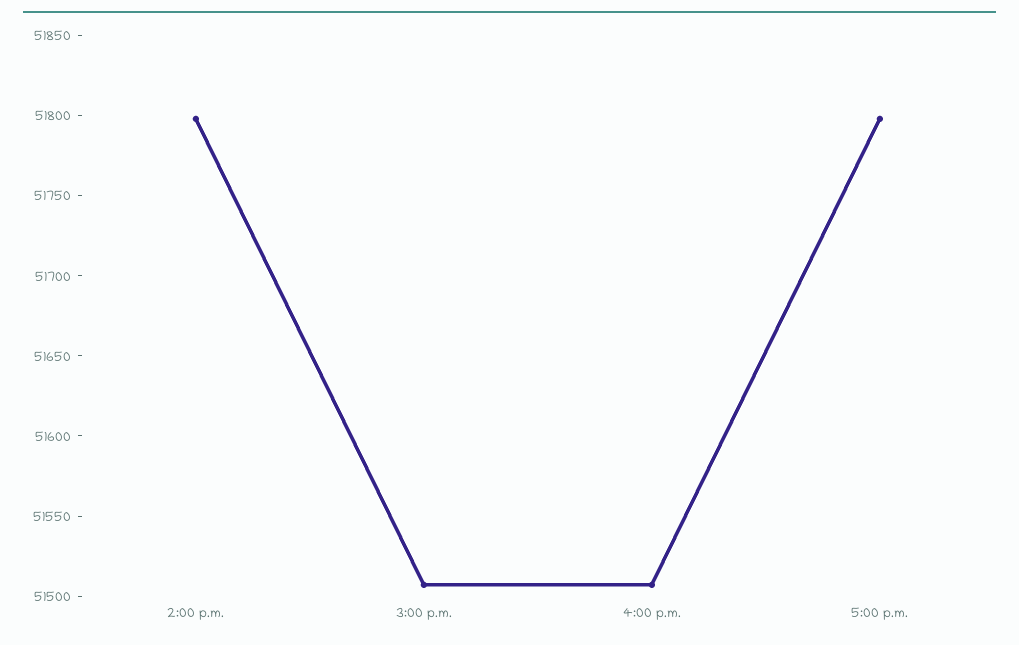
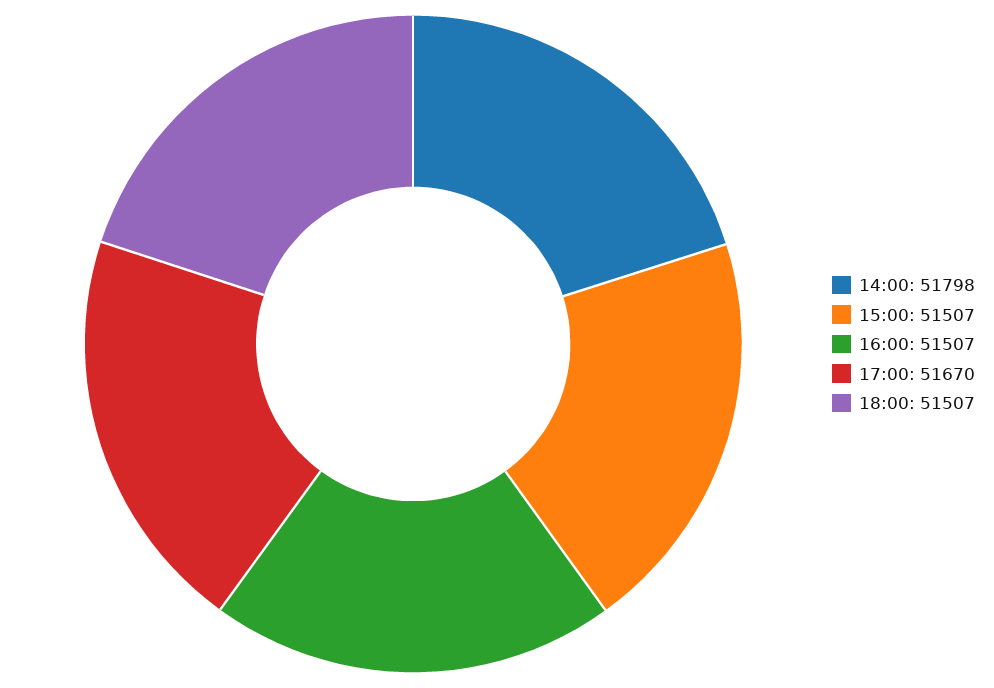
5:00 p.m.: 51800 -> 51670
18:00: none -> 51507

